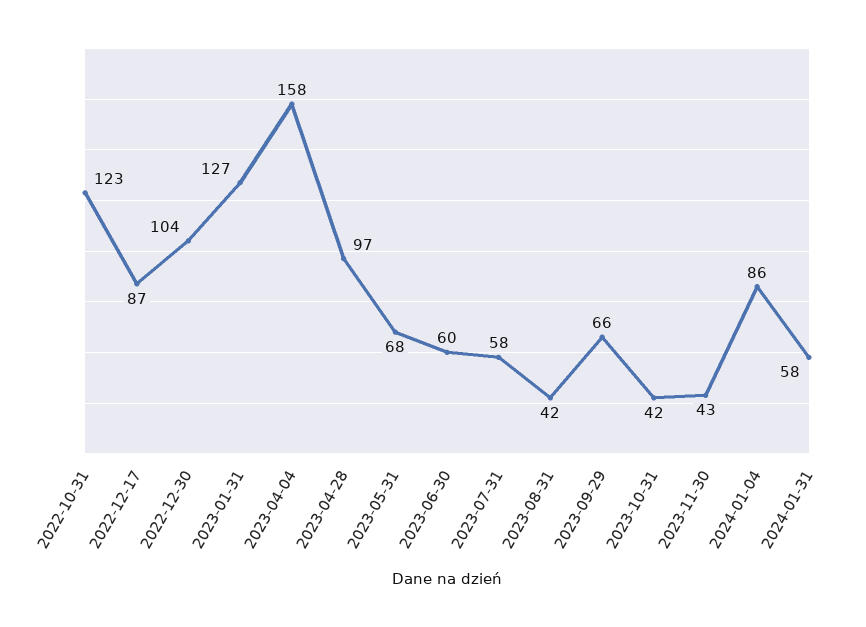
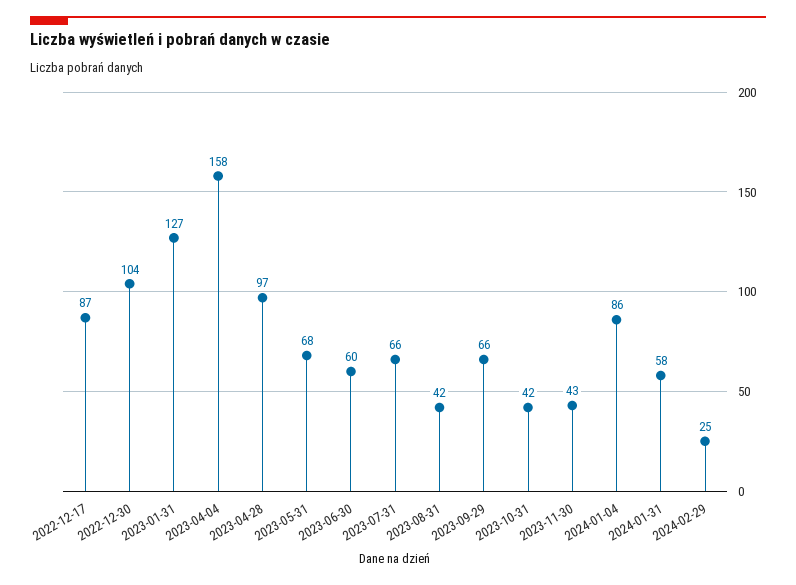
2022-10-31: 123 -> none
2023-07-31: 58 -> 66
2024-02-29: none -> 25

